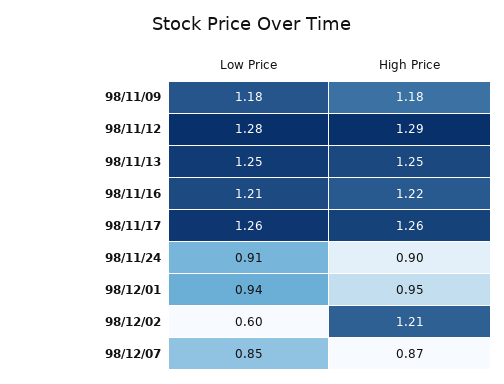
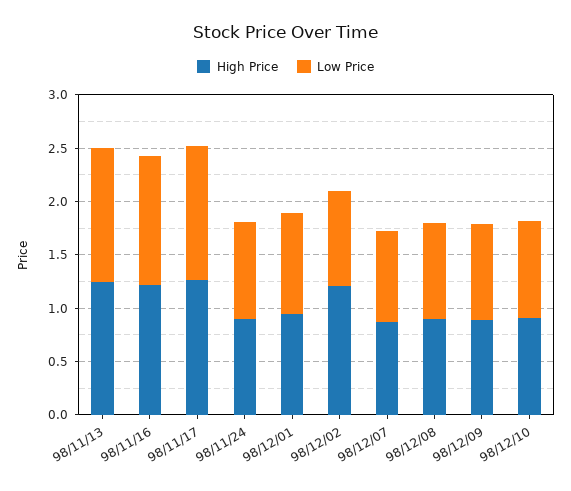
Low Price, 98/11/09: 1.18 -> none
High Price, 98/11/09: 1.18 -> none
Low Price, 98/11/12: 1.28 -> none
High Price, 98/11/12: 1.29 -> none
Low Price, 98/12/02: 0.6 -> 0.9
High Price, 98/12/08: none -> 0.9
Low Price, 98/12/08: none -> 0.9
High Price, 98/12/09: none -> 0.9
Low Price, 98/12/09: none -> 0.9
High Price, 98/12/10: none -> 0.9
Low Price, 98/12/10: none -> 0.9

